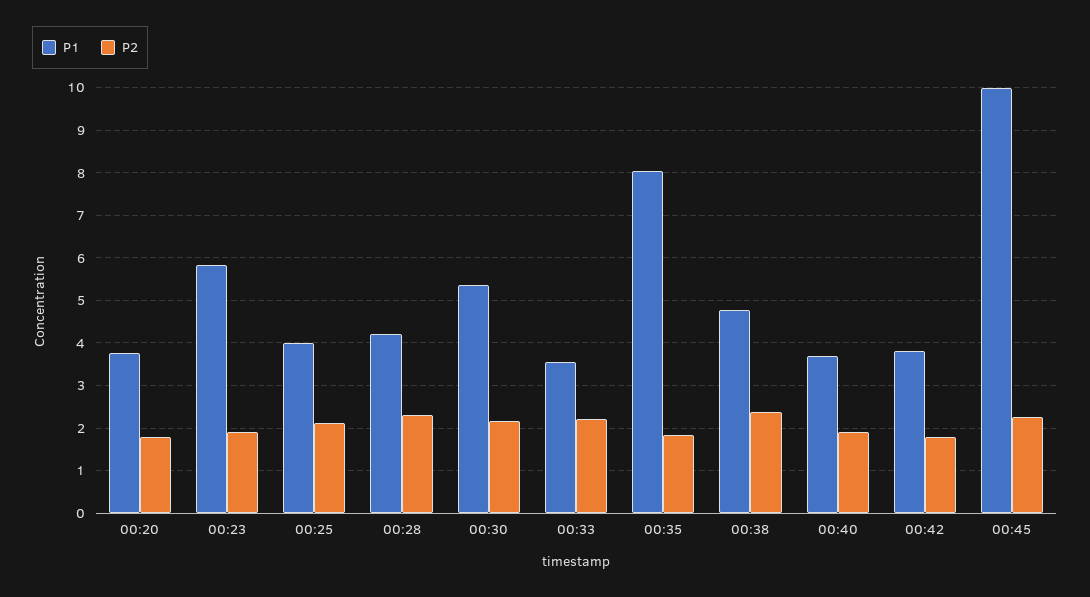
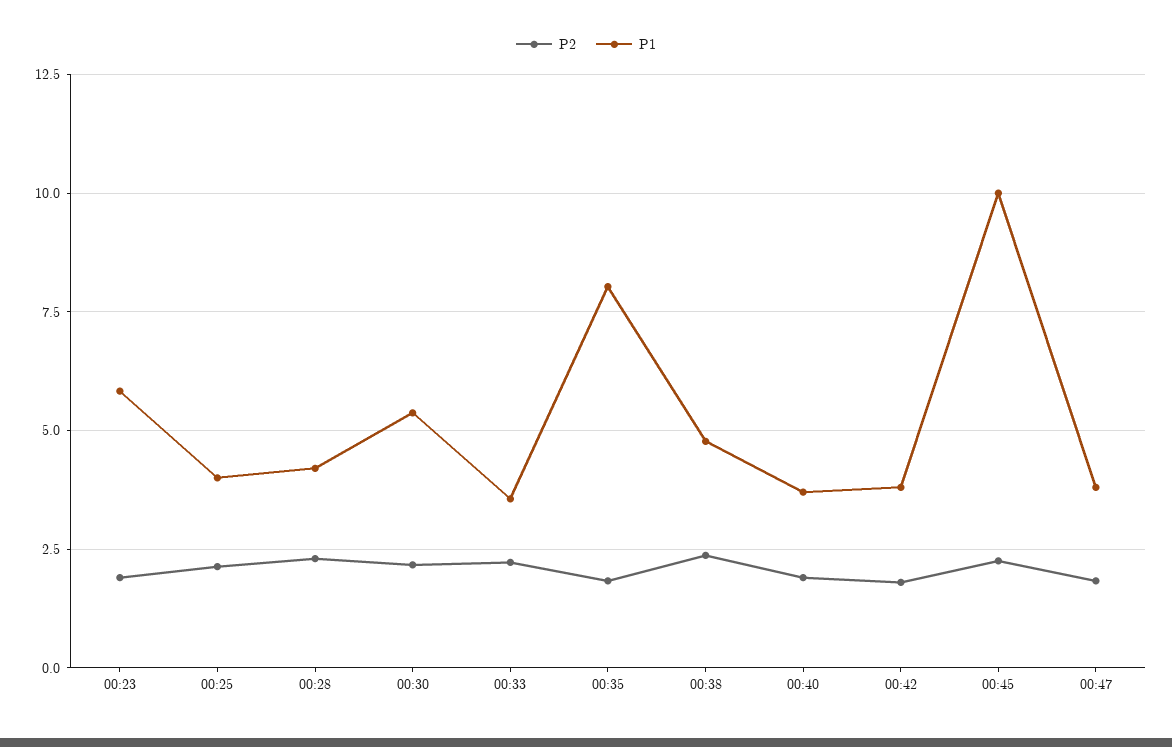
P1, 00:20: 3.8 -> none
P2, 00:20: 1.8 -> none
P2, 00:47: none -> 1.75
P1, 00:47: none -> 3.75

